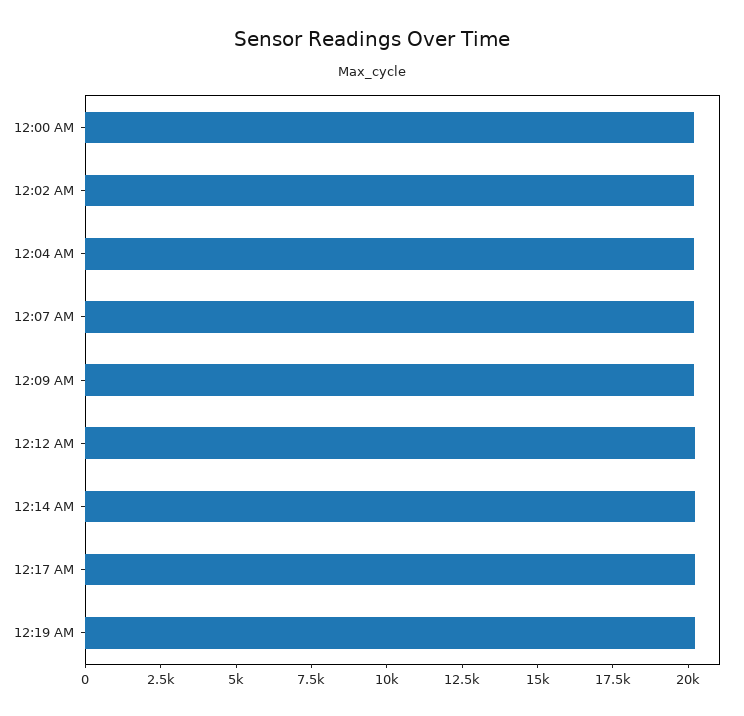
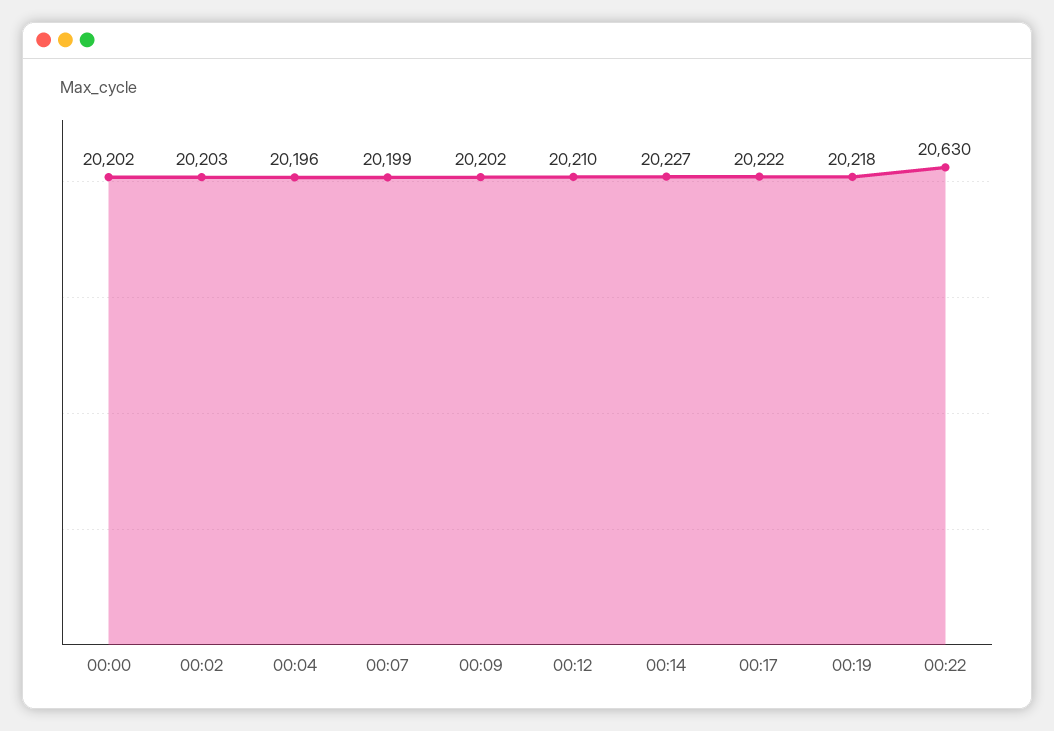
00:22: none -> 20630

